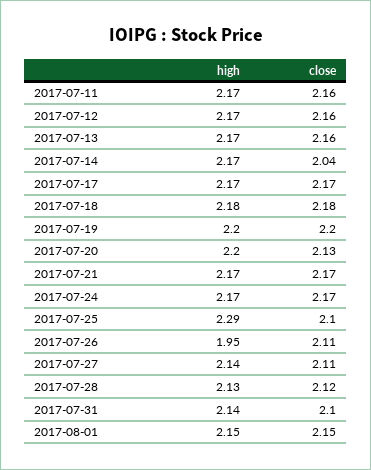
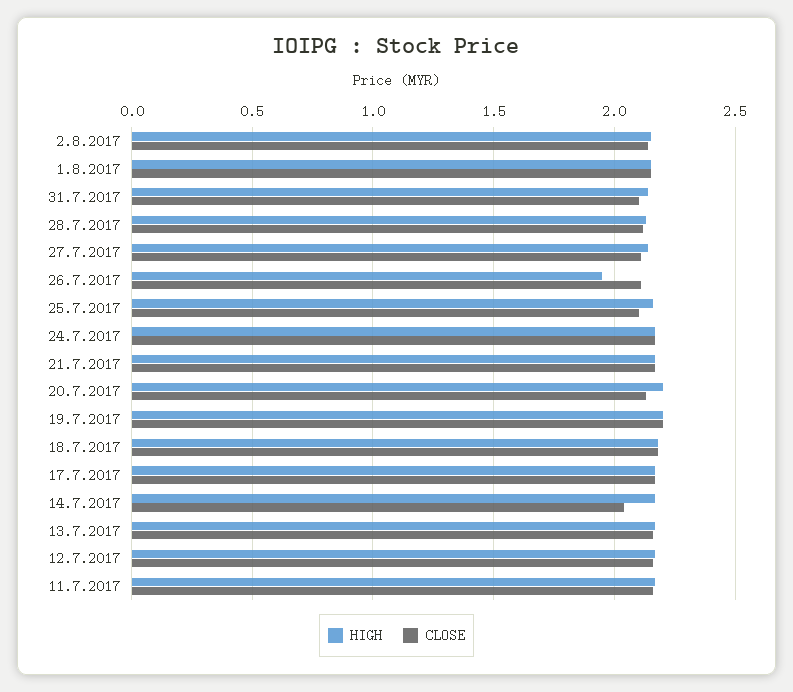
high, 2017-07-25: 2.29 -> 2.15
high, 2.8.2017: none -> 2.15
close, 2.8.2017: none -> 2.15

